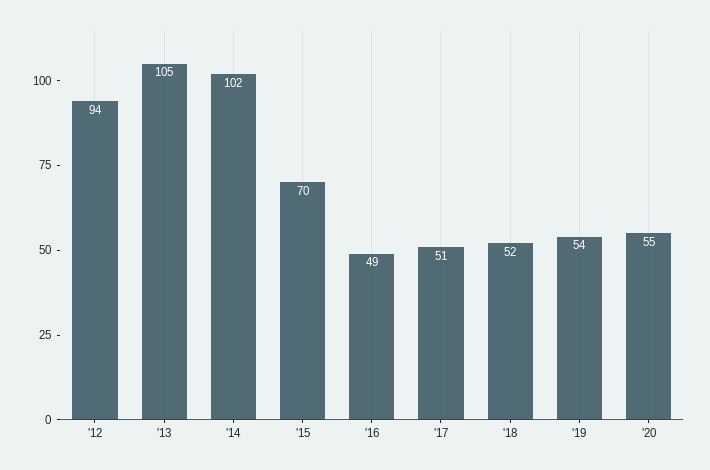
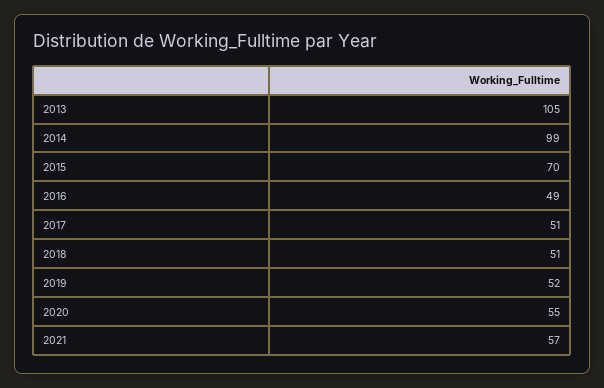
'12: 94 -> none
'14: 102 -> 99
'18: 52 -> 51
'19: 54 -> 52
2021: none -> 57

